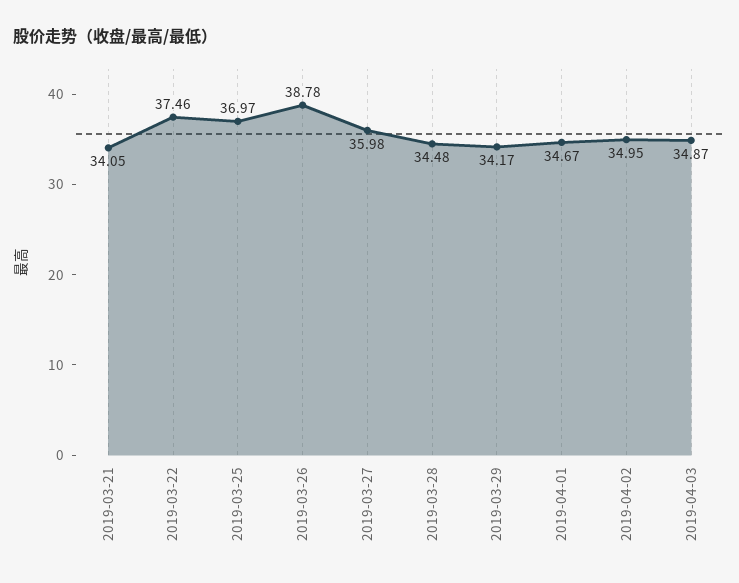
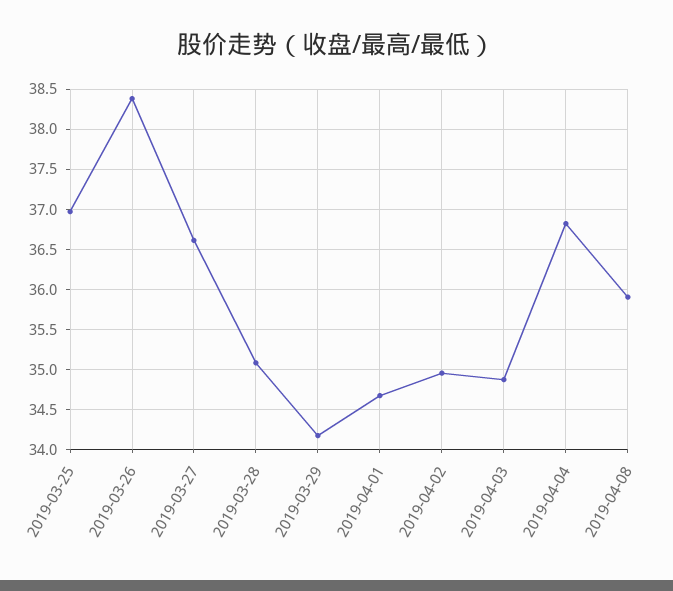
2019-03-21: 34.05 -> none
2019-03-22: 37.46 -> none
2019-03-26: 38.78 -> 38.4
2019-03-27: 35.98 -> 36.6
2019-03-28: 34.48 -> 35.1
2019-04-04: none -> 36.8
2019-04-08: none -> 35.9

